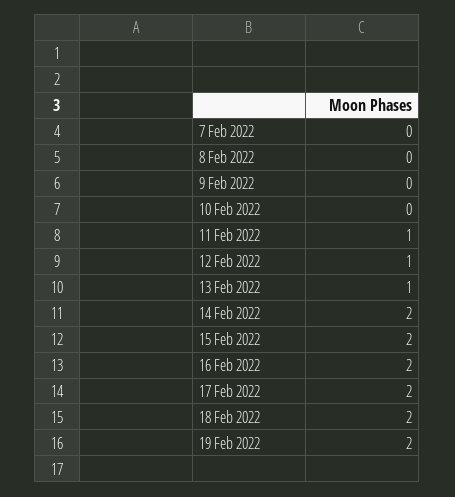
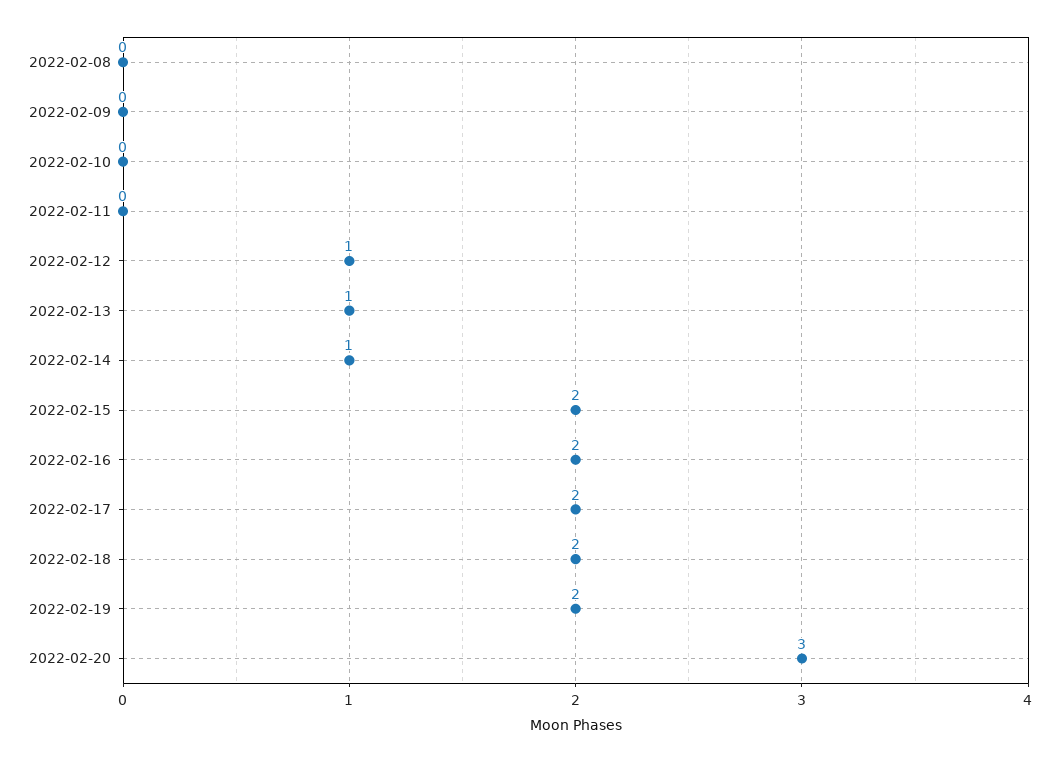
7 Feb 2022: 0 -> none
11 Feb 2022: 1 -> 0
14 Feb 2022: 2 -> 1
2022-02-20: none -> 3

